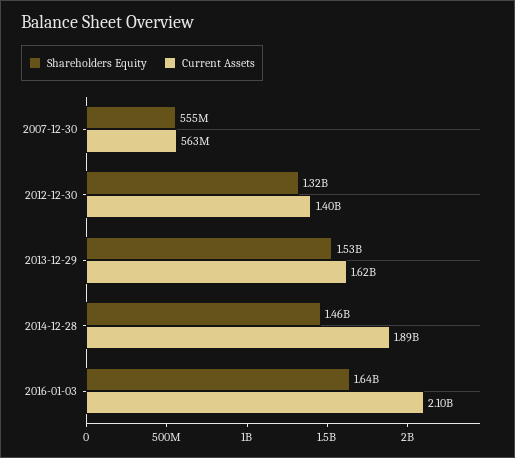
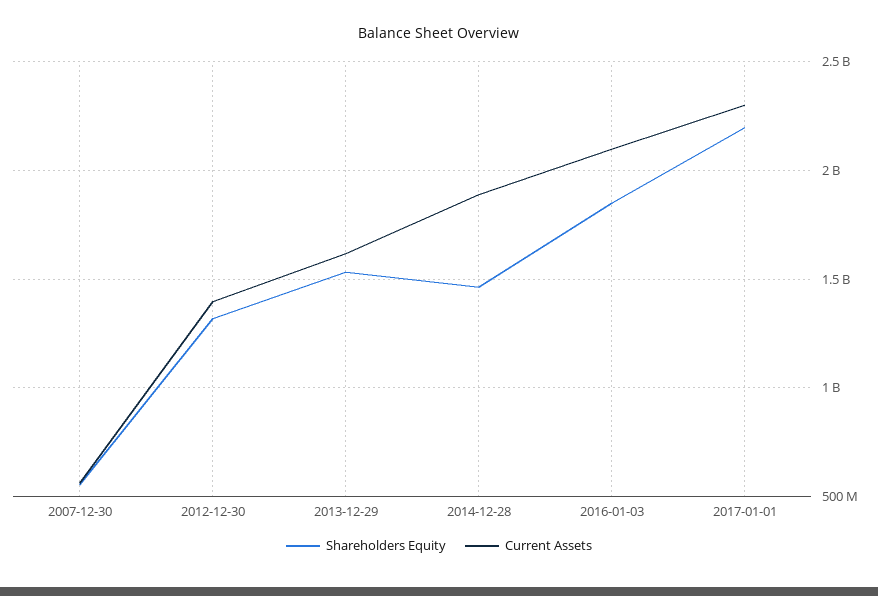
Shareholders Equity, 2016-01-03: 1640000000 -> 1850000000
Shareholders Equity, 2017-01-01: none -> 2200000000
Current Assets, 2017-01-01: none -> 2300000000

